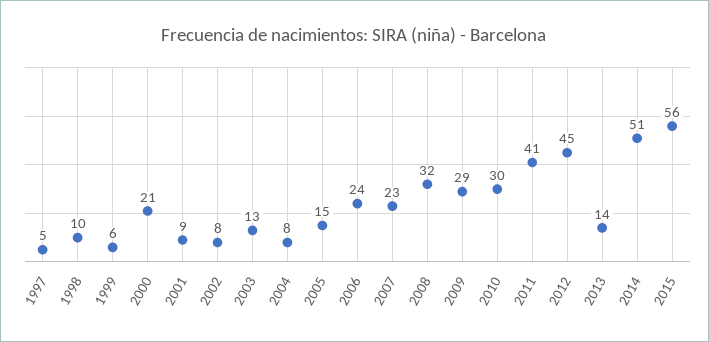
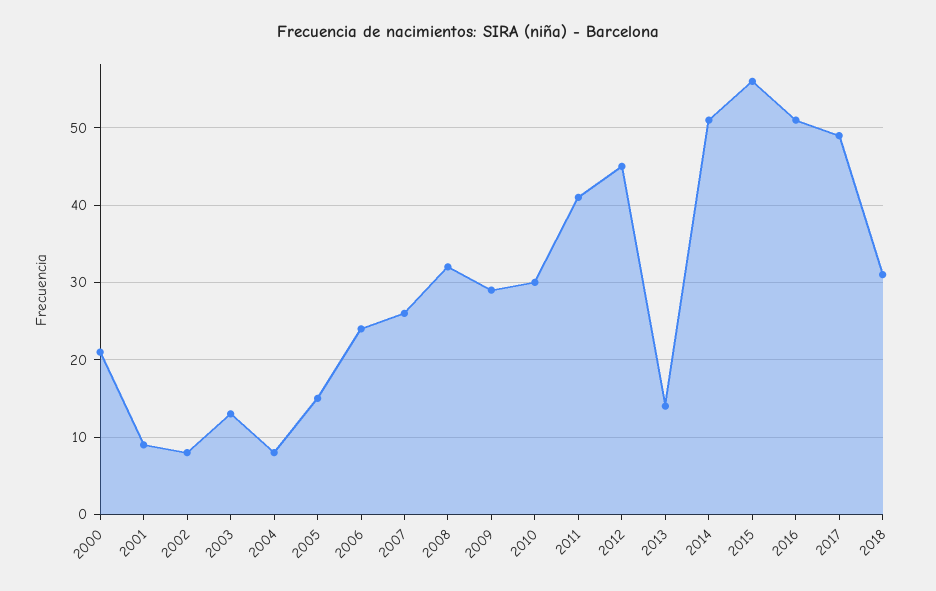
1997: 5 -> none
1998: 10 -> none
1999: 6 -> none
2007: 23 -> 26
2016: none -> 51
2017: none -> 49
2018: none -> 31

